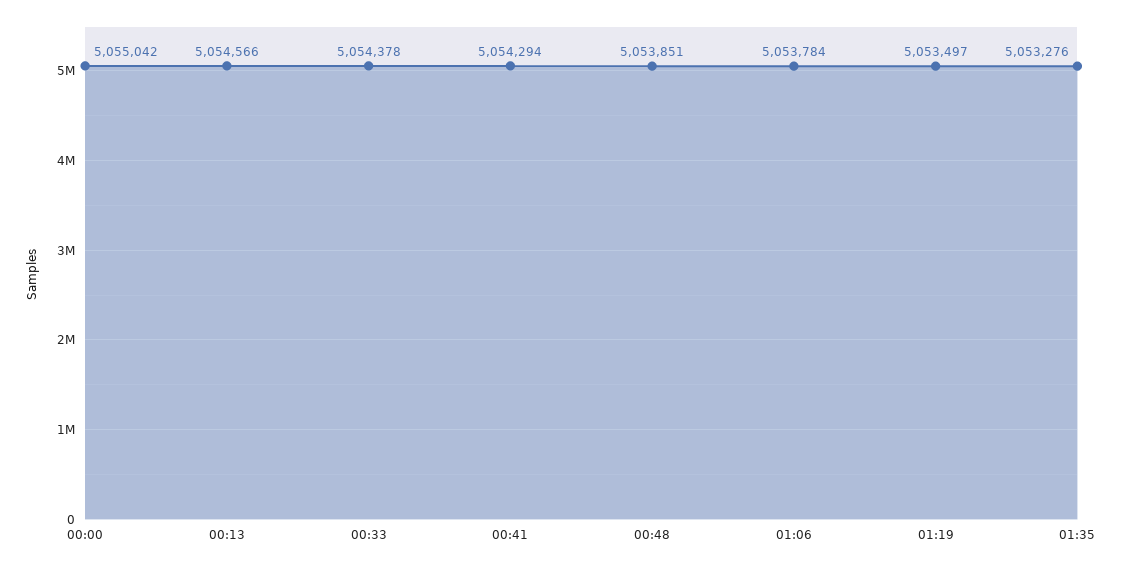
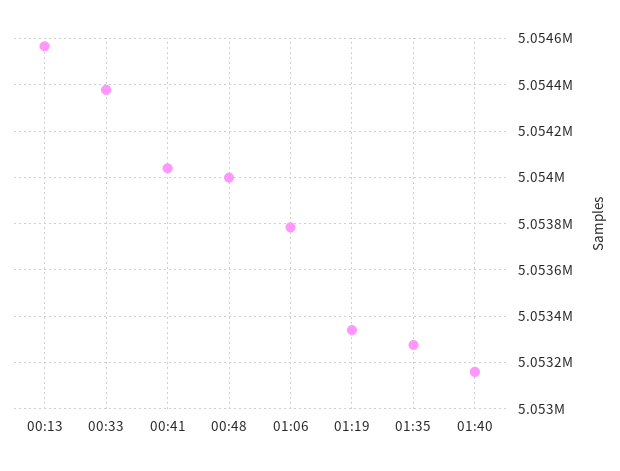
00:00: 5055042 -> none
00:41: 5054294 -> 5054050
00:48: 5053851 -> 5054000
01:19: 5053497 -> 5053350
01:40: none -> 5053150

